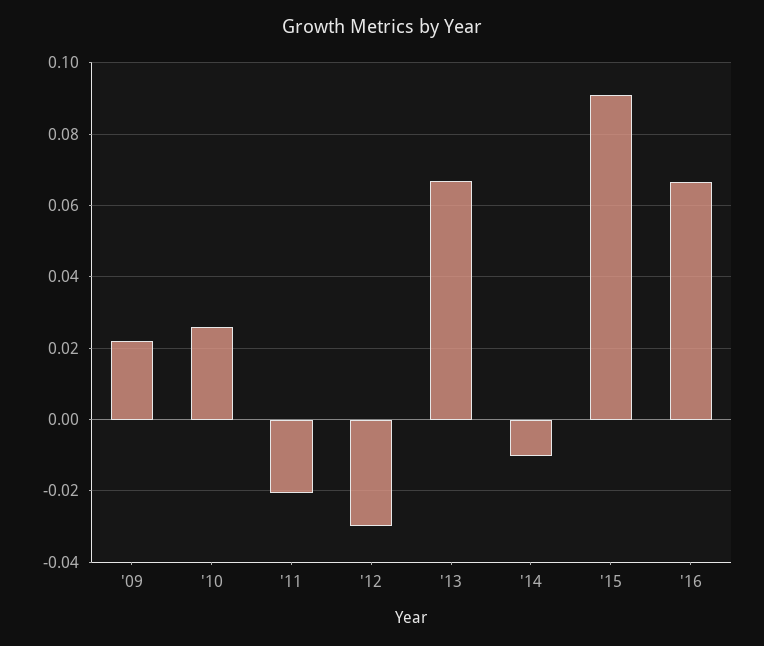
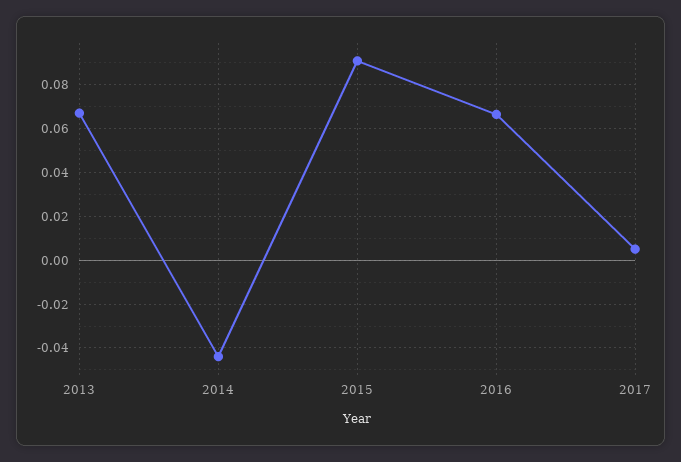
'09: 0.022 -> none
'10: 0.026 -> none
'11: -0.02 -> none
'12: -0.03 -> none
'14: -0.01 -> -0.045
2017: none -> 0.005

